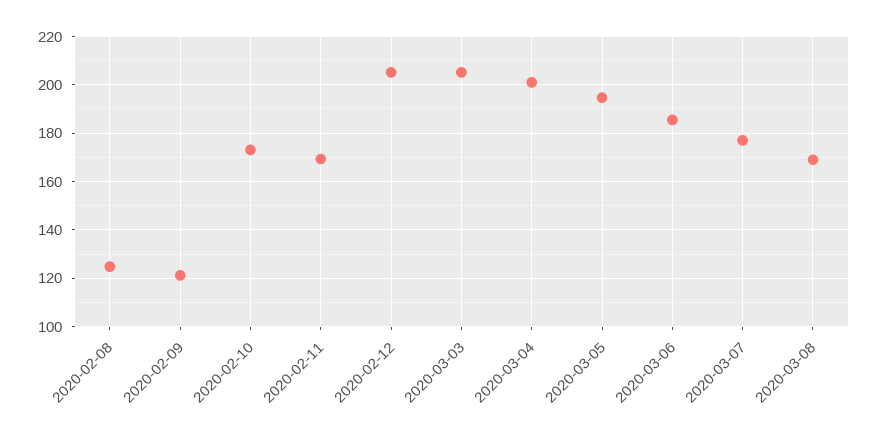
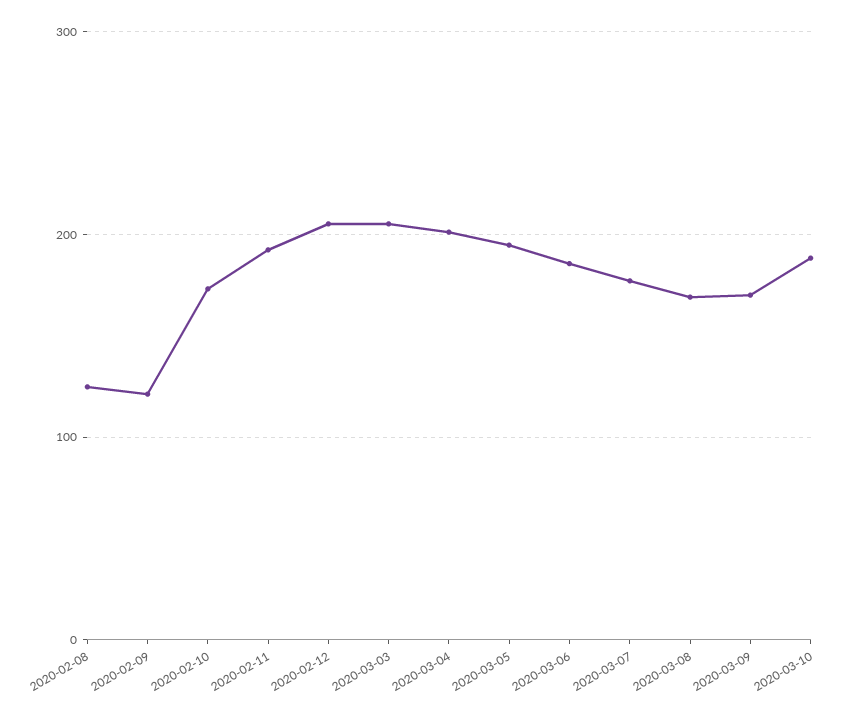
2020-02-11: 170 -> 190
2020-03-09: none -> 170
2020-03-10: none -> 190

